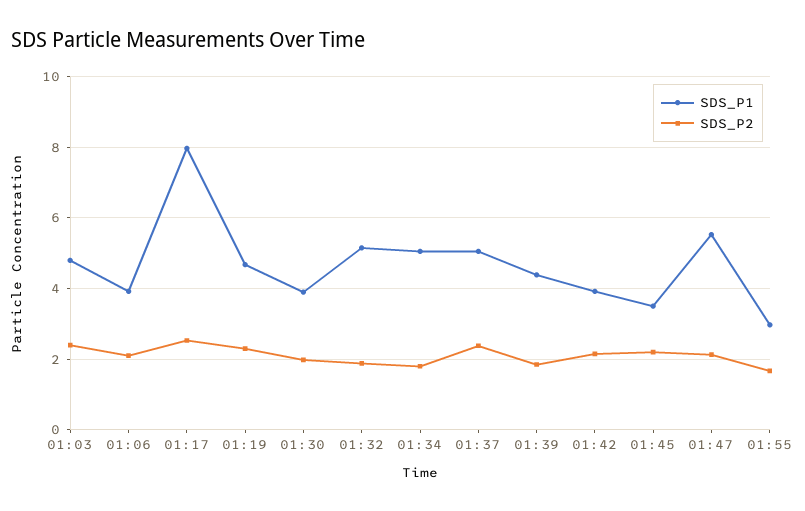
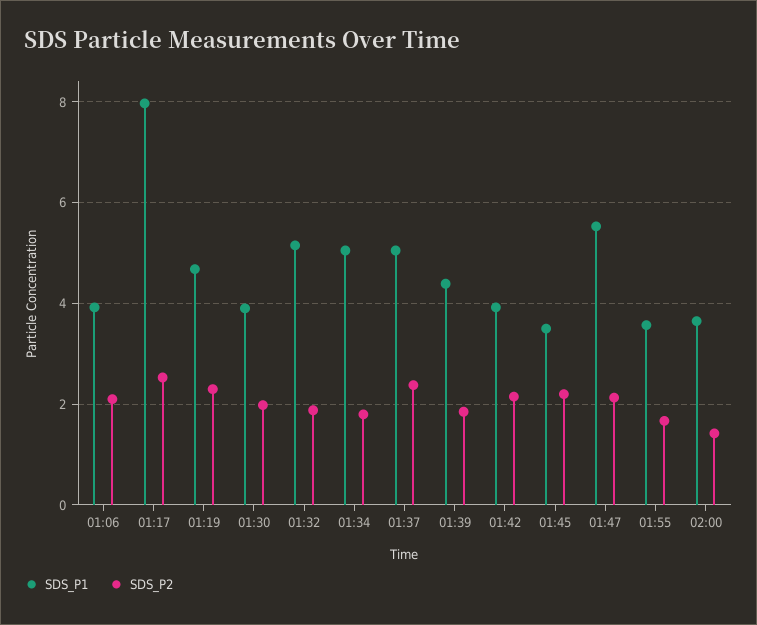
SDS_P1, 01:03: 4.8 -> none
SDS_P2, 01:03: 2.4 -> none
SDS_P1, 01:55: 3 -> 3.6
SDS_P1, 02:00: none -> 3.6
SDS_P2, 02:00: none -> 1.4

